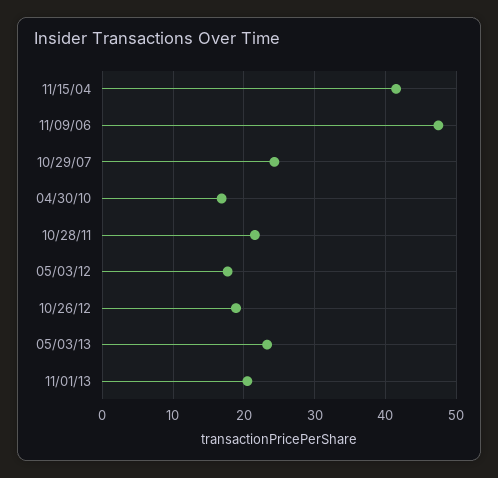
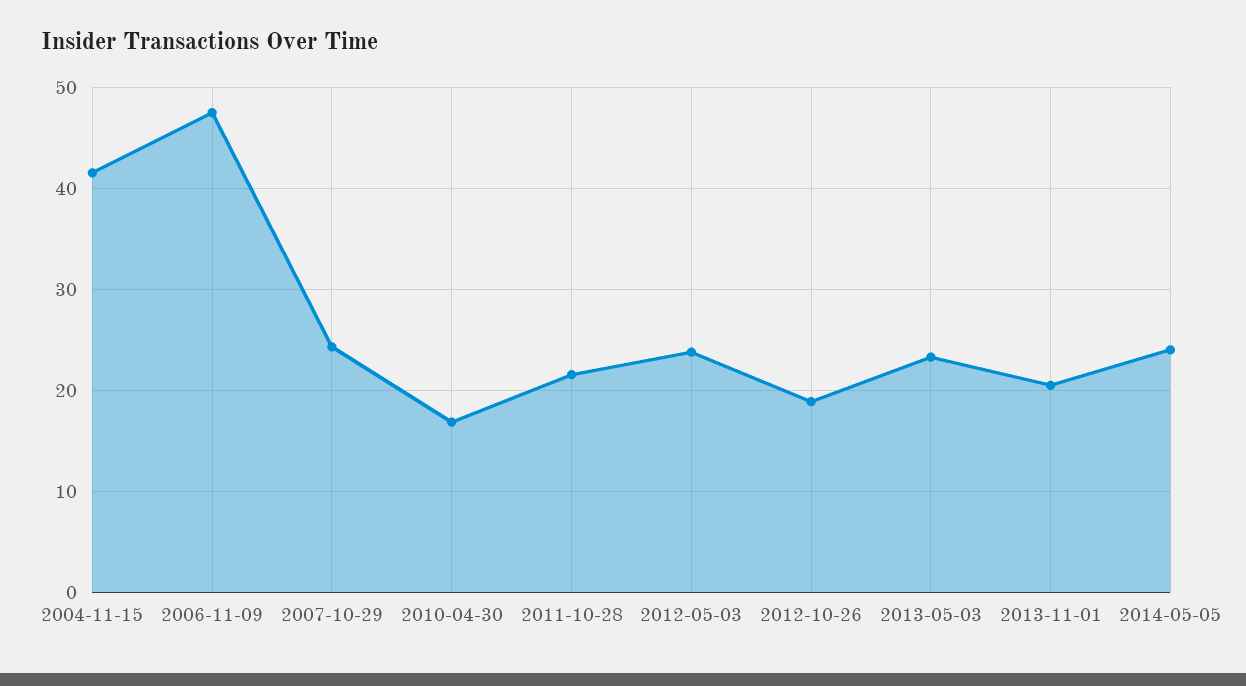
05/03/12: 18 -> 24
2014-05-05: none -> 24

